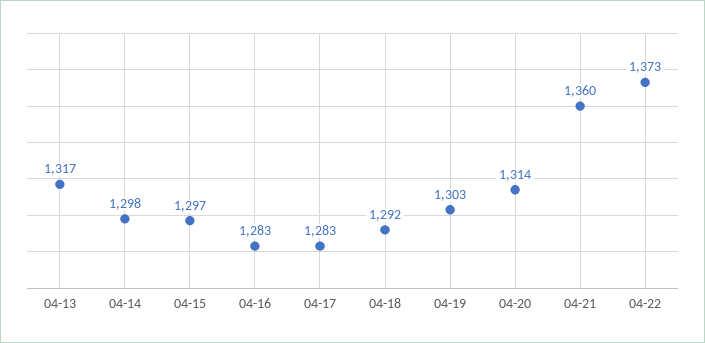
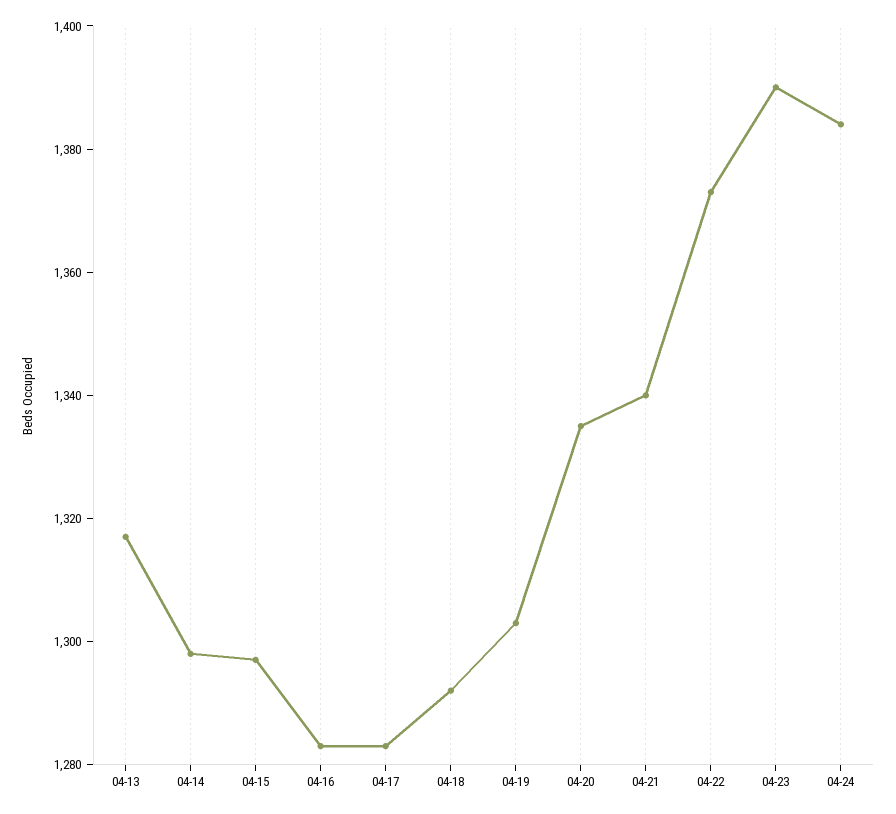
04-20: 1314 -> 1335
04-21: 1360 -> 1340
04-23: none -> 1390
04-24: none -> 1385

